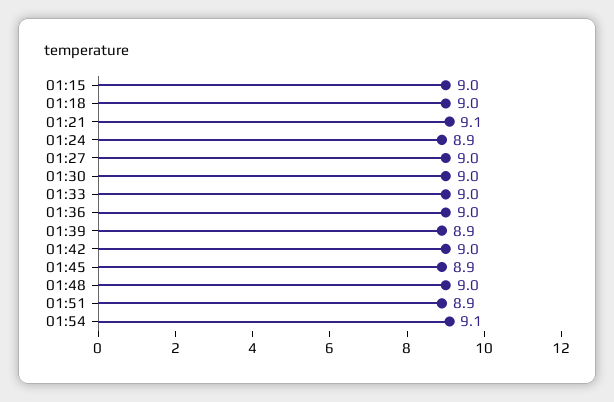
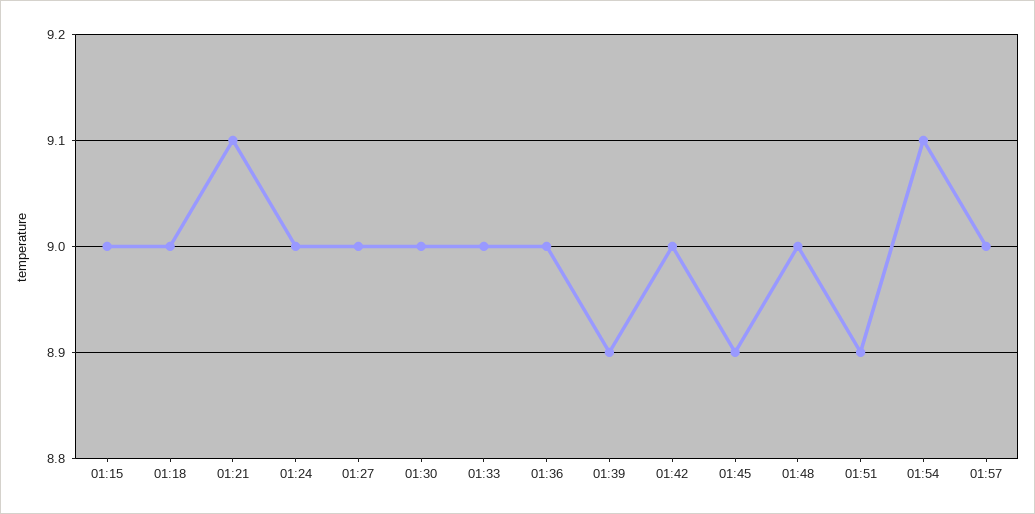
01:24: 8.9 -> 9
01:57: none -> 9

